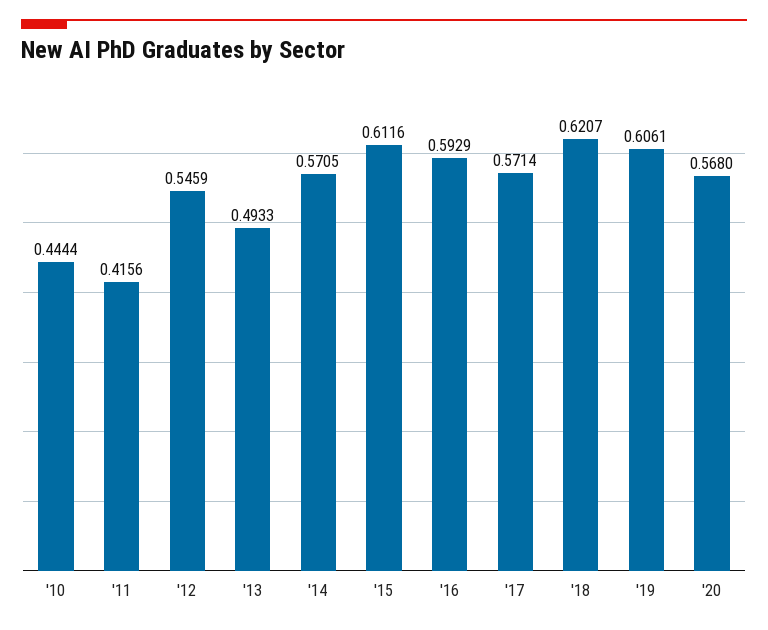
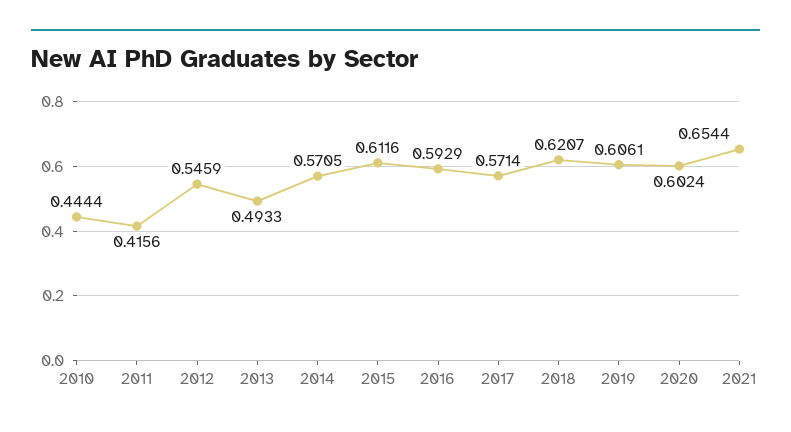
'20: 0.568 -> 0.6024
2021: none -> 0.6544

